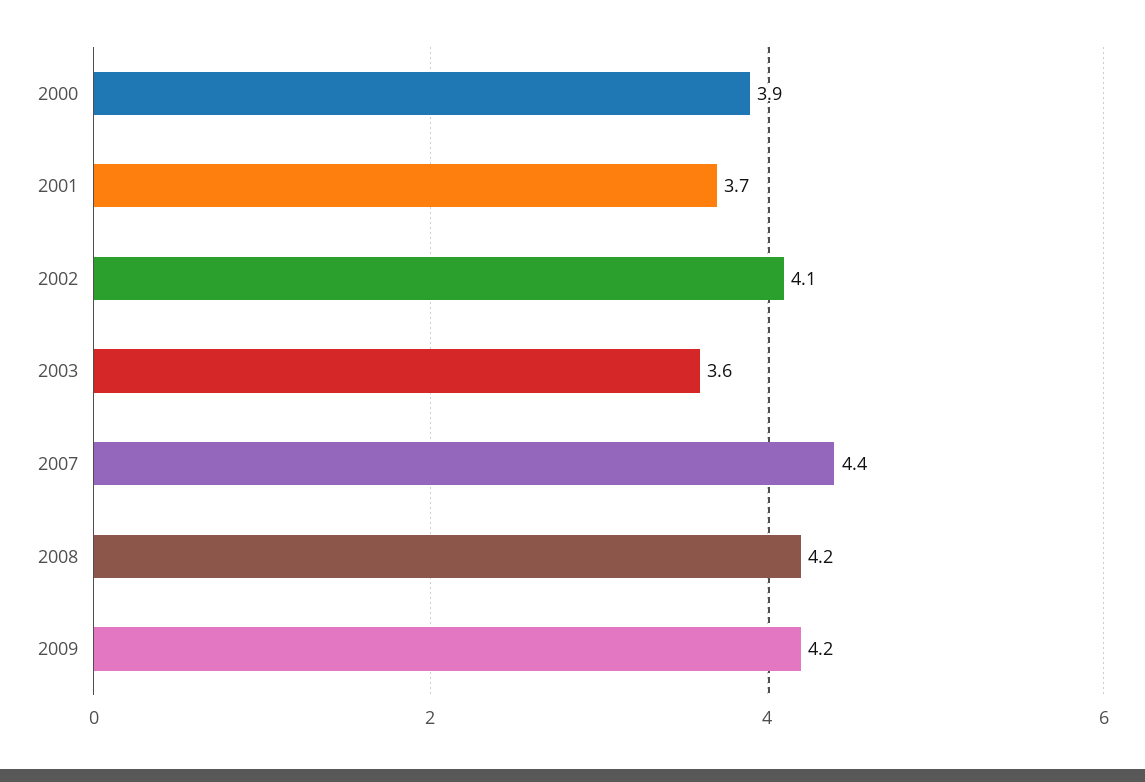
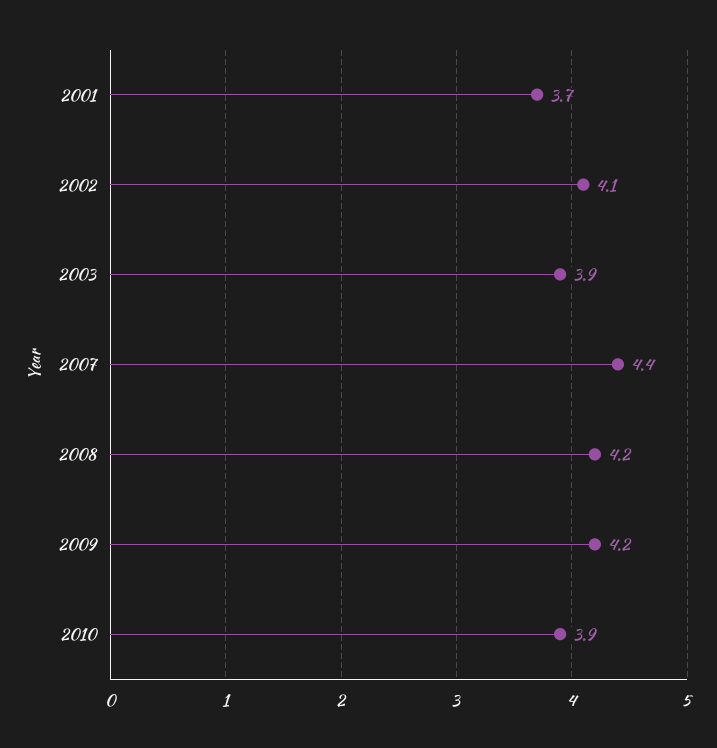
2000: 3.9 -> none
2003: 3.6 -> 3.9
2010: none -> 3.9

